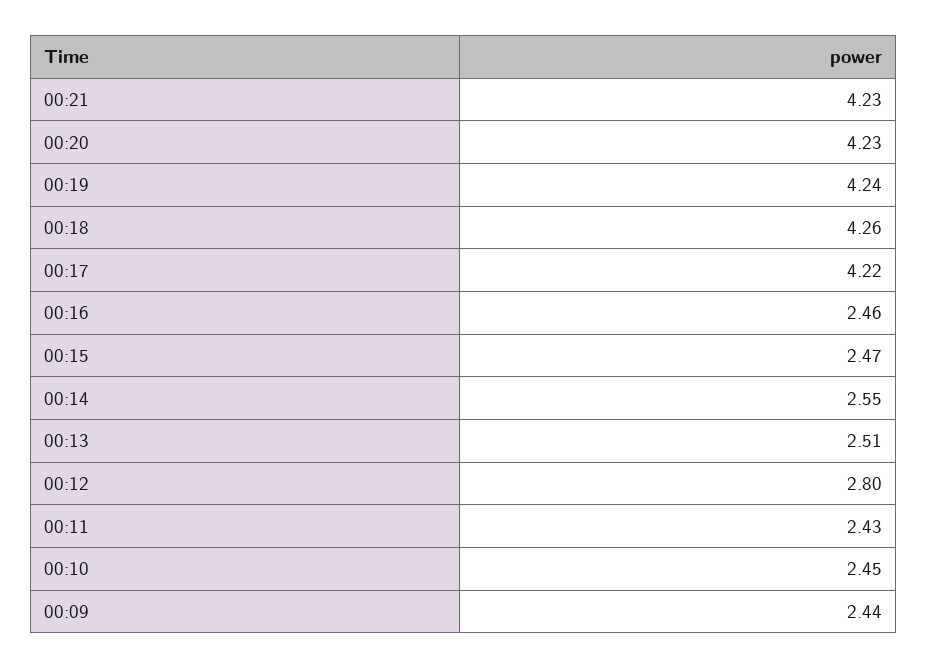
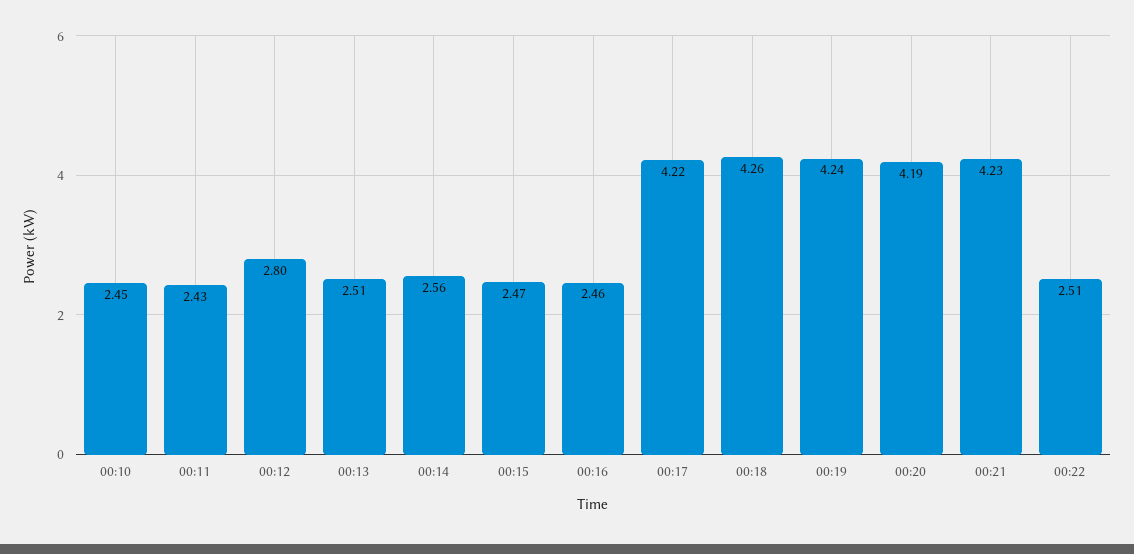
00:20: 4.23 -> 4.19
00:14: 2.55 -> 2.56
00:09: 2.44 -> none
00:22: none -> 2.51

